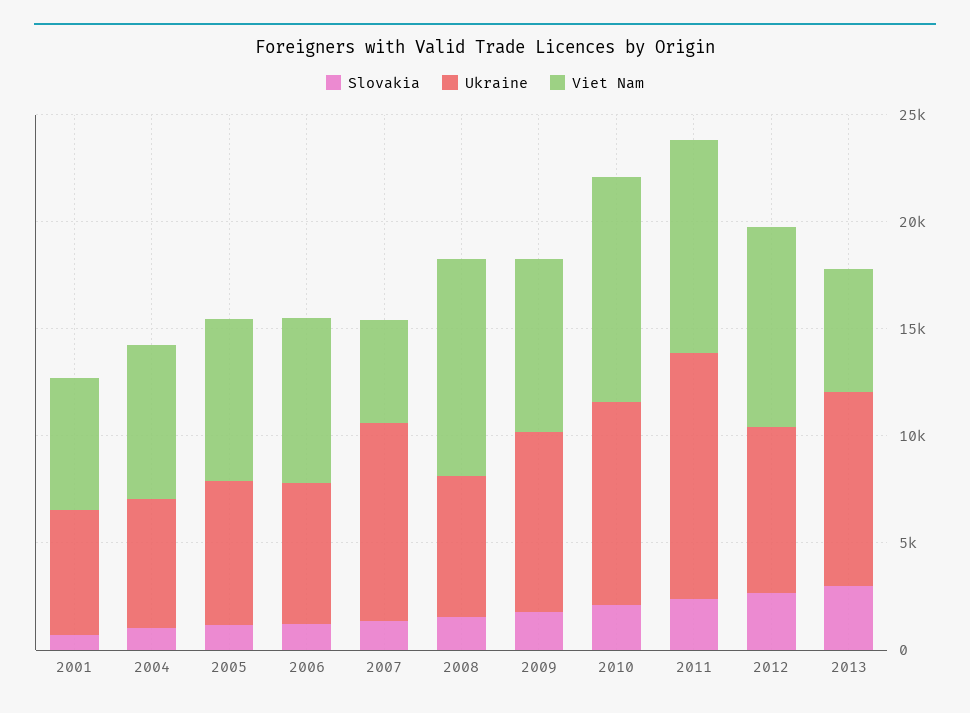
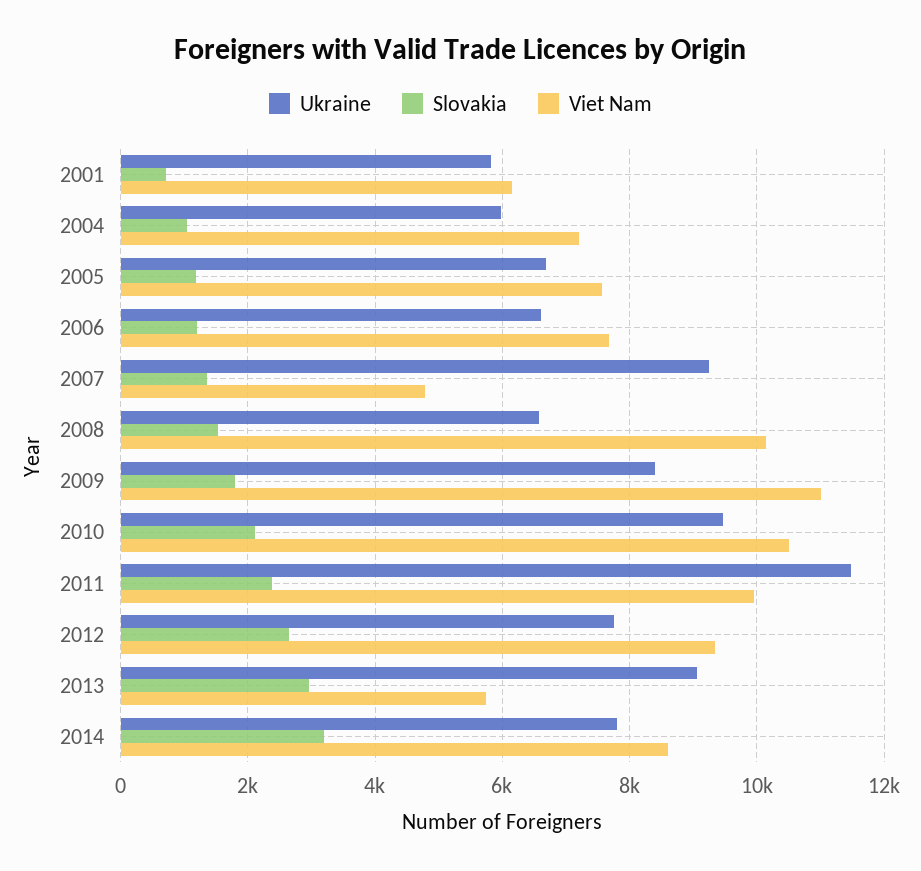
Viet Nam, 2009: 8000 -> 11000
Ukraine, 2014: none -> 7800
Slovakia, 2014: none -> 3200
Viet Nam, 2014: none -> 8600

